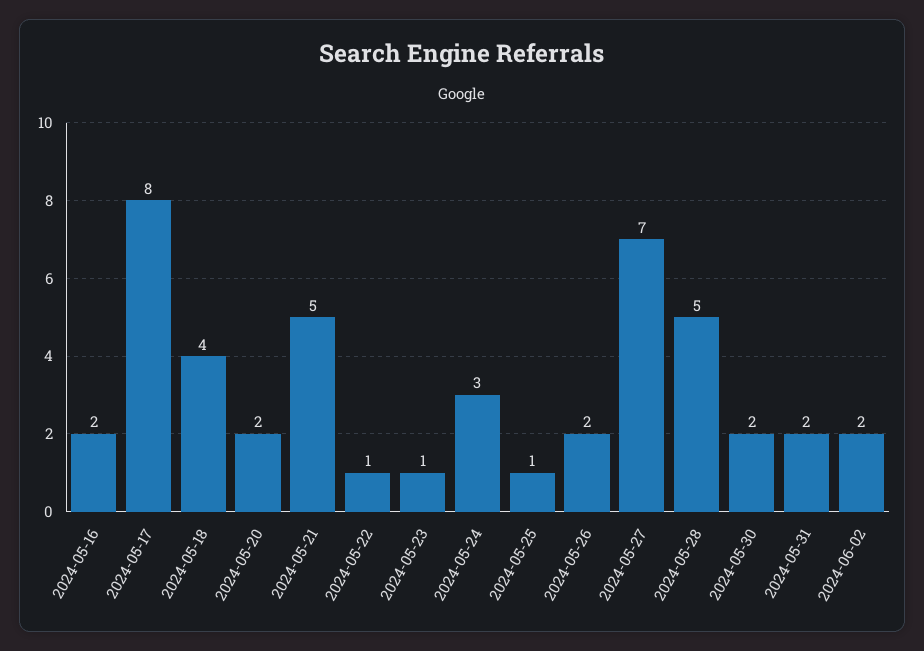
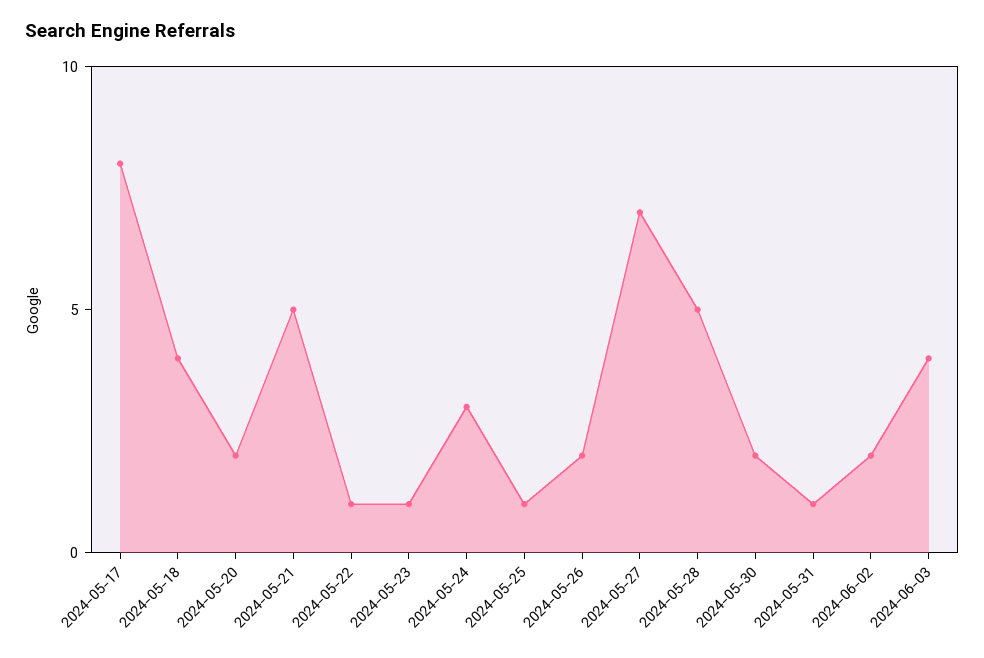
2024-05-16: 2 -> none
2024-05-31: 2 -> 1
2024-06-03: none -> 4

